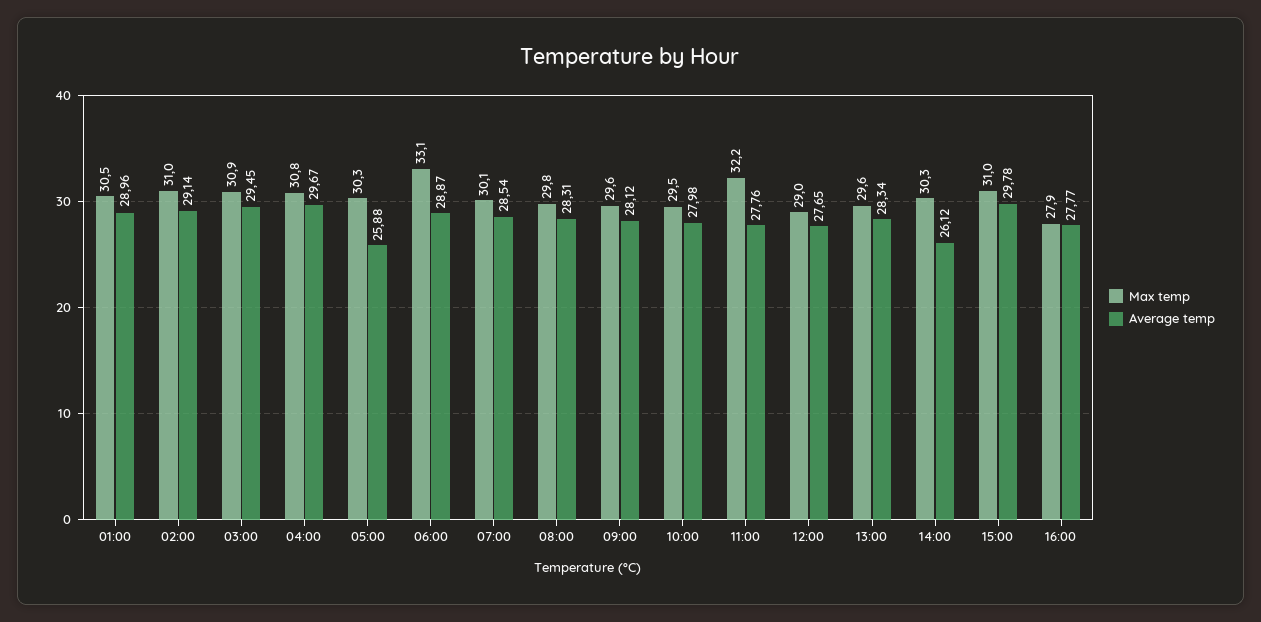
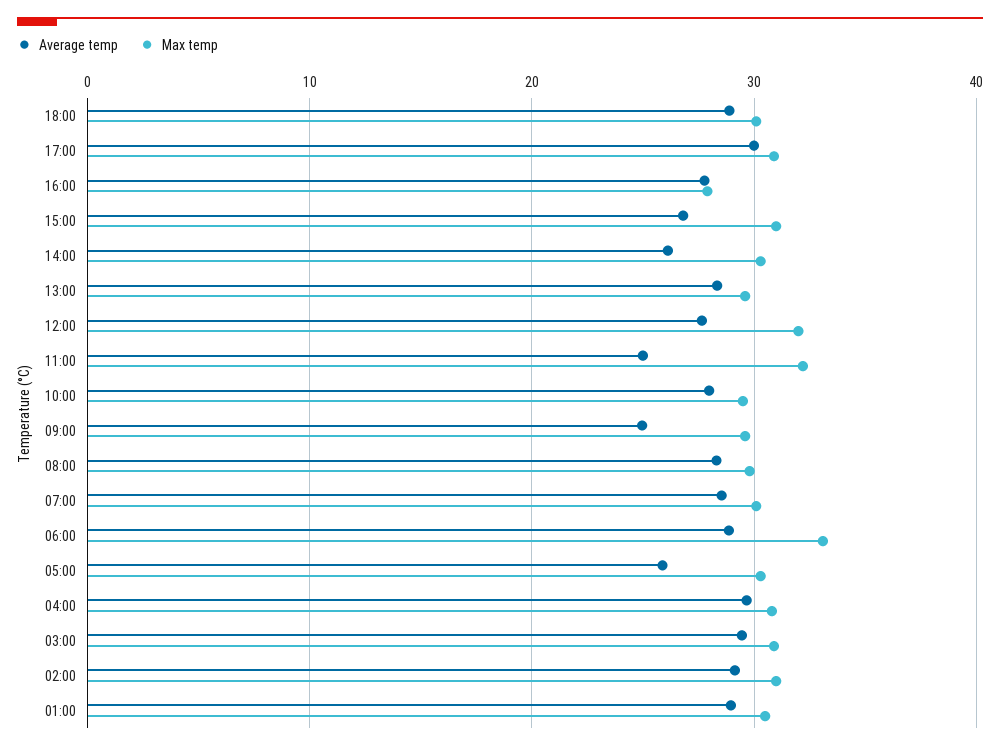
Average temp, 09:00: 28.12 -> 25
Average temp, 11:00: 27.76 -> 25
Max temp, 12:00: 29 -> 32
Average temp, 15:00: 29.78 -> 27
Average temp, 18:00: none -> 29
Max temp, 18:00: none -> 30
Average temp, 17:00: none -> 30
Max temp, 17:00: none -> 31

